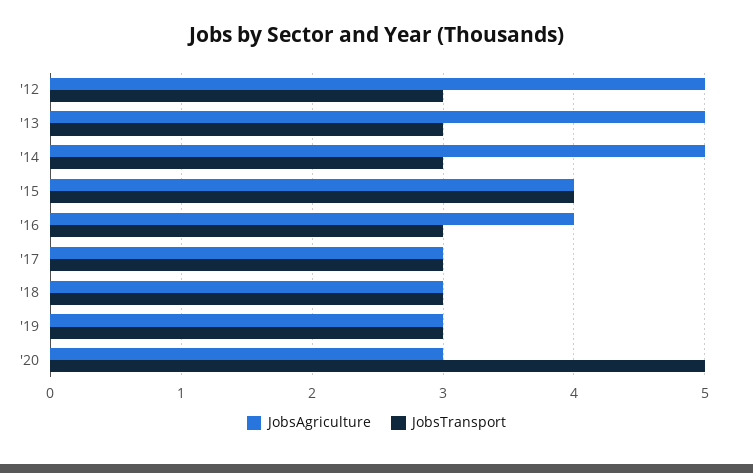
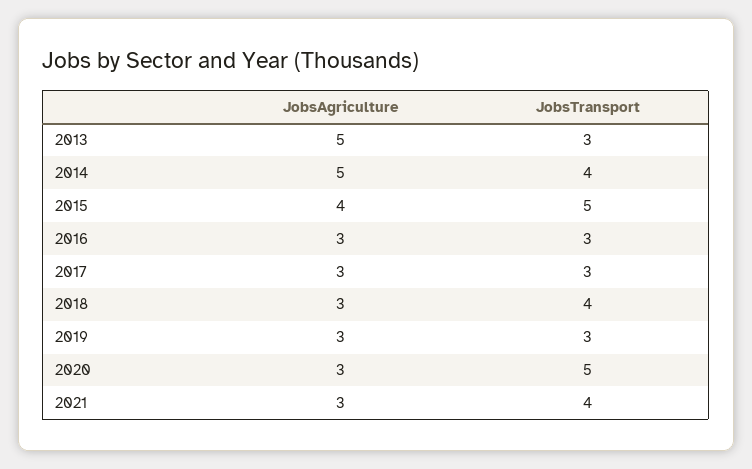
JobsAgriculture, '12: 5 -> none
JobsTransport, '12: 3 -> none
JobsTransport, '14: 3 -> 4
JobsTransport, '15: 4 -> 5
JobsAgriculture, '16: 4 -> 3
JobsTransport, '18: 3 -> 4
JobsAgriculture, 2021: none -> 3
JobsTransport, 2021: none -> 4

